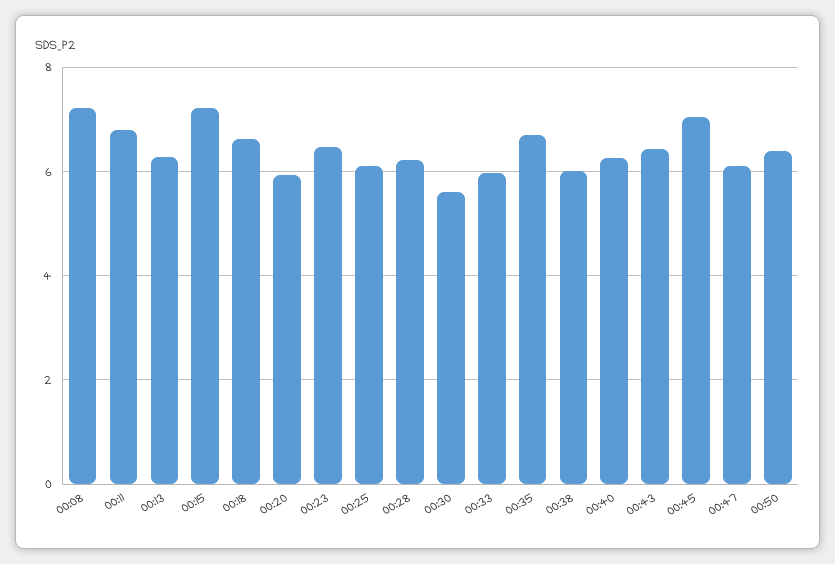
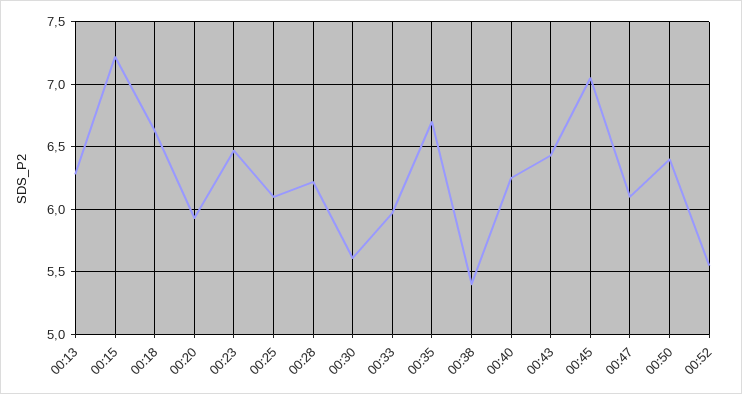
00:08: 7.2 -> none
00:11: 6.8 -> none
00:38: 6 -> 5.4
00:52: none -> 5.55

